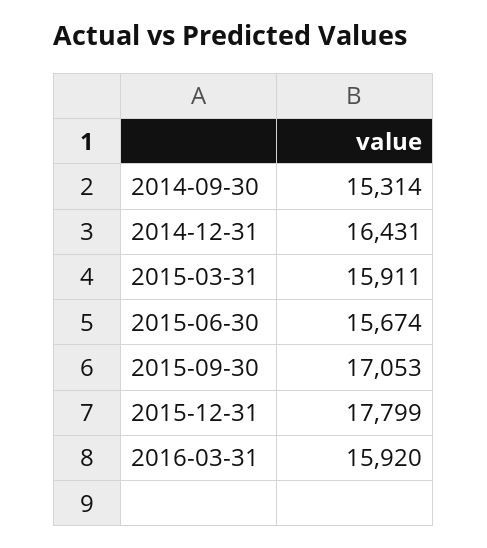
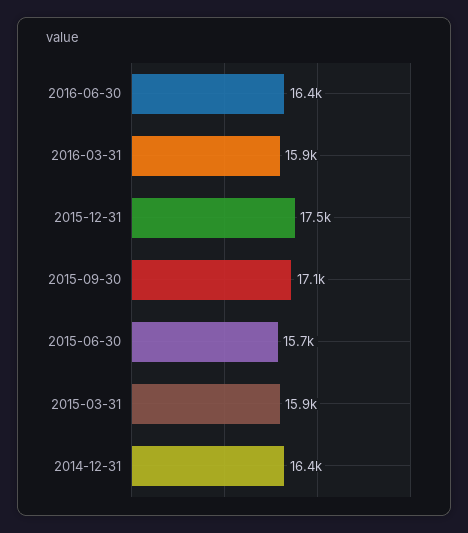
2014-09-30: 15314 -> none
2015-12-31: 17799 -> 17500
2016-06-30: none -> 16400

